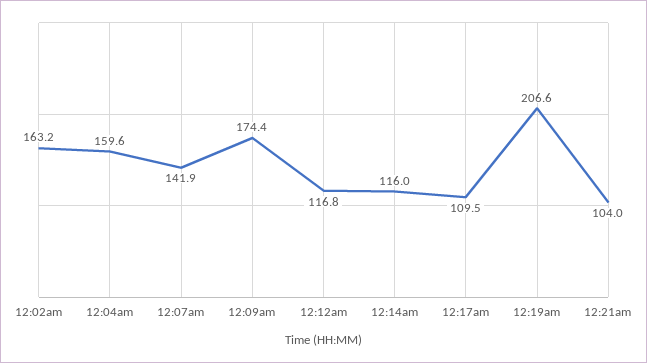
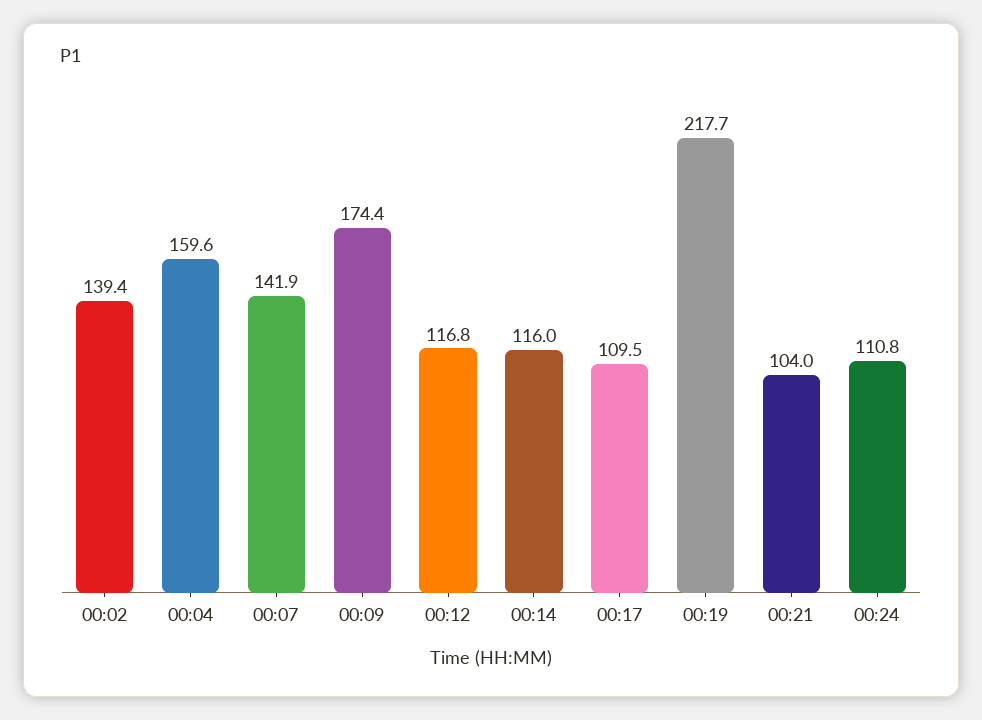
12:02am: 163.2 -> 139.4
12:19am: 206.6 -> 217.7
00:24: none -> 110.8

